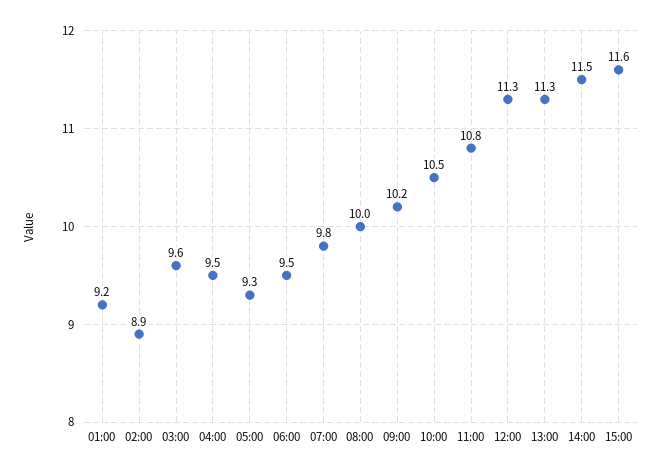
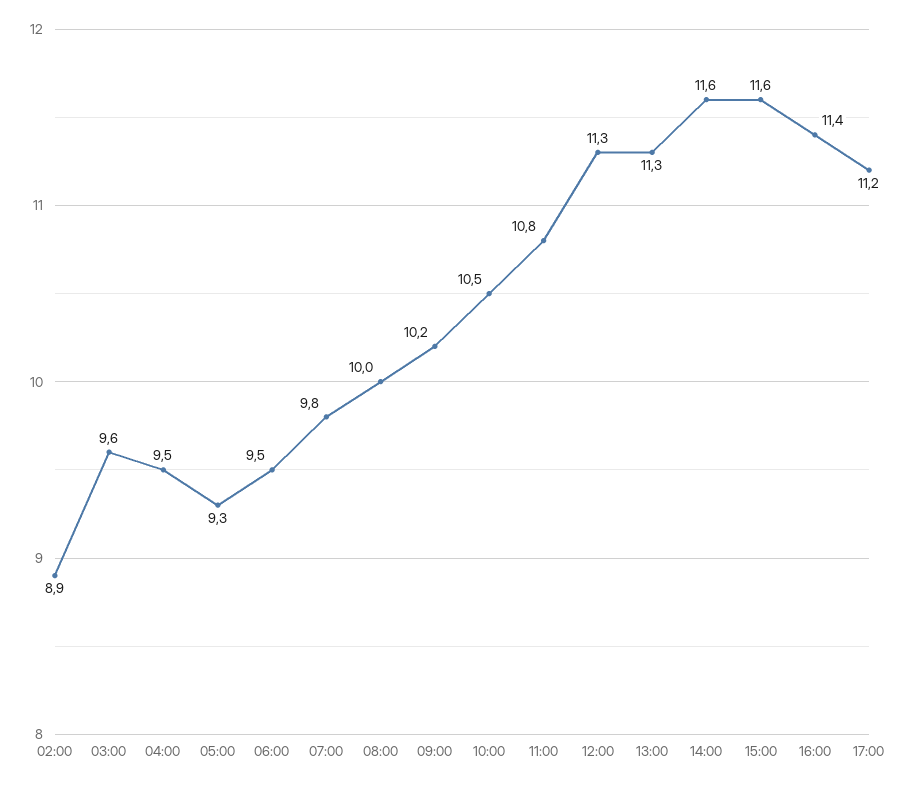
01:00: 9.2 -> none
14:00: 11.5 -> 11.6
16:00: none -> 11.4
17:00: none -> 11.2

